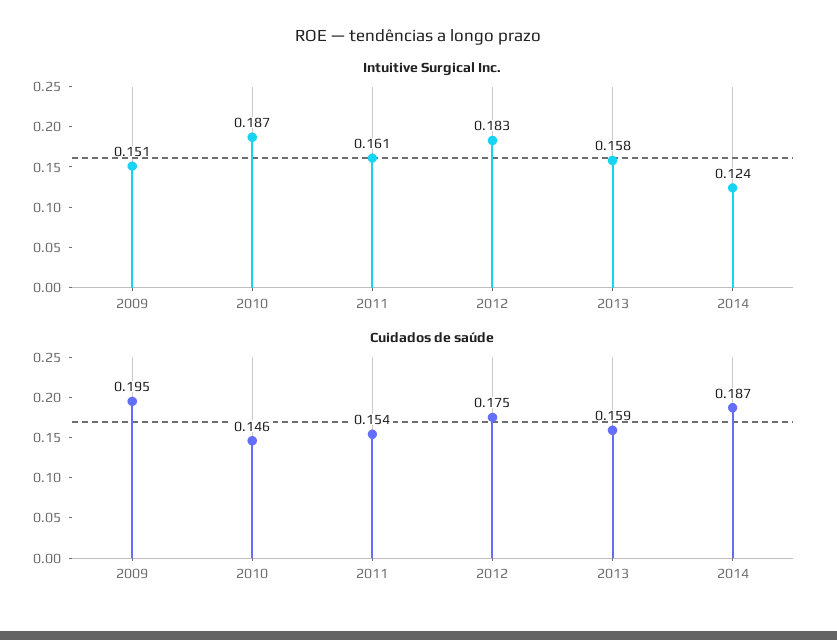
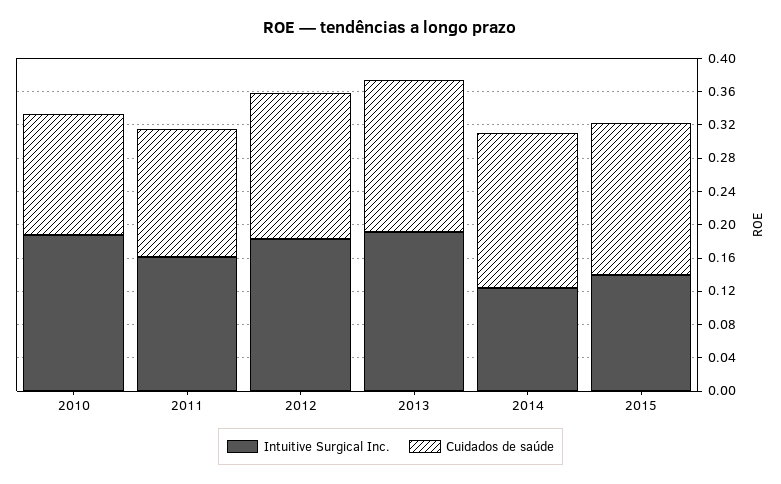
Intuitive Surgical Inc., 2009: 0.151 -> none
Intuitive Surgical Inc., 2013: 0.158 -> 0.19
Cuidados de saúde, 2009: 0.195 -> none
Cuidados de saúde, 2013: 0.159 -> 0.18
Intuitive Surgical Inc., 2015: none -> 0.14
Cuidados de saúde, 2015: none -> 0.18

